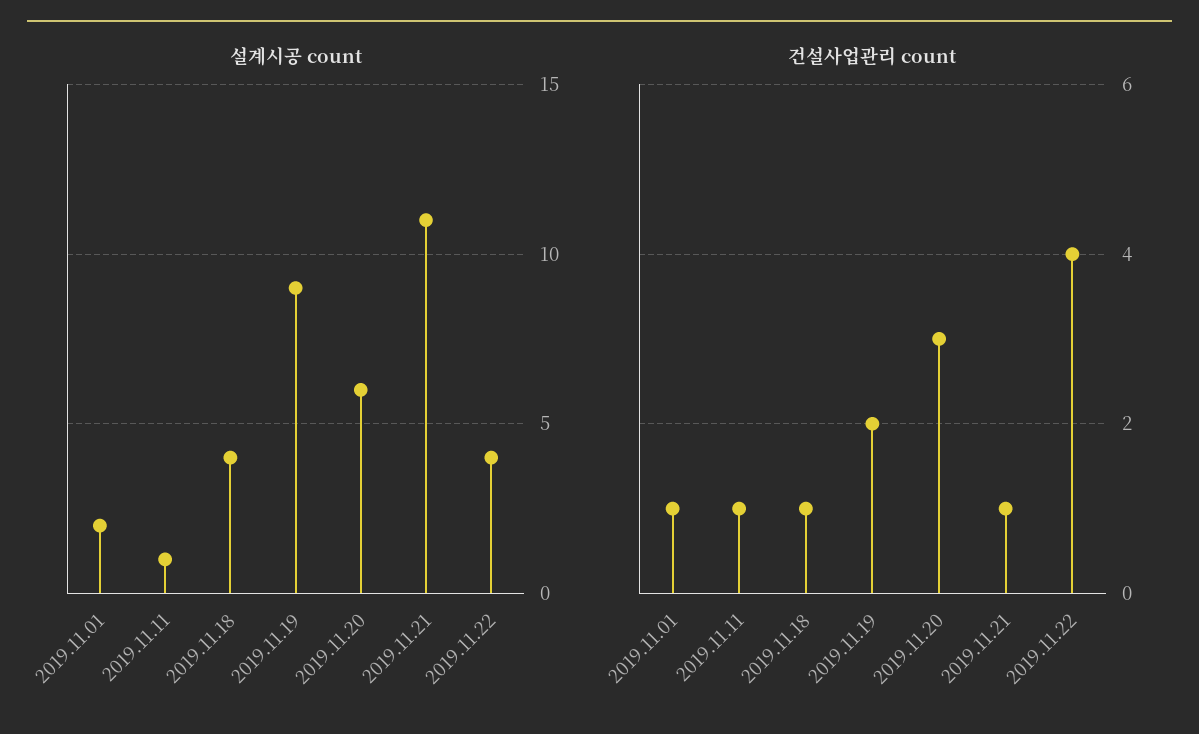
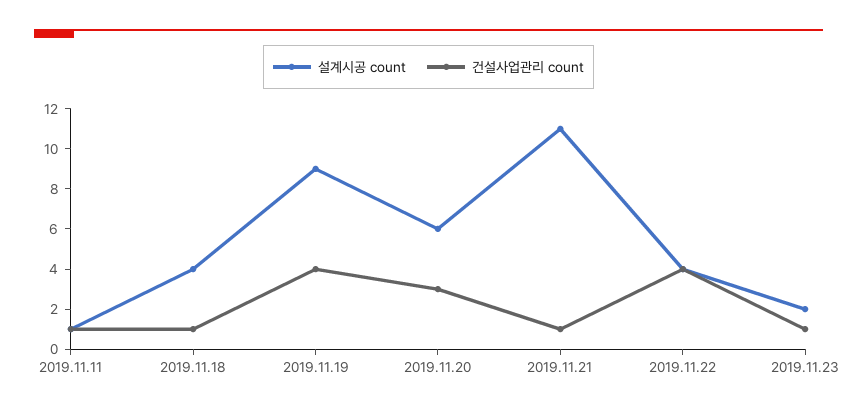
설계시공 count, 2019.11.01: 2 -> none
건설사업관리 count, 2019.11.01: 1 -> none
건설사업관리 count, 2019.11.19: 2 -> 4
설계시공 count, 2019.11.23: none -> 2
건설사업관리 count, 2019.11.23: none -> 1

